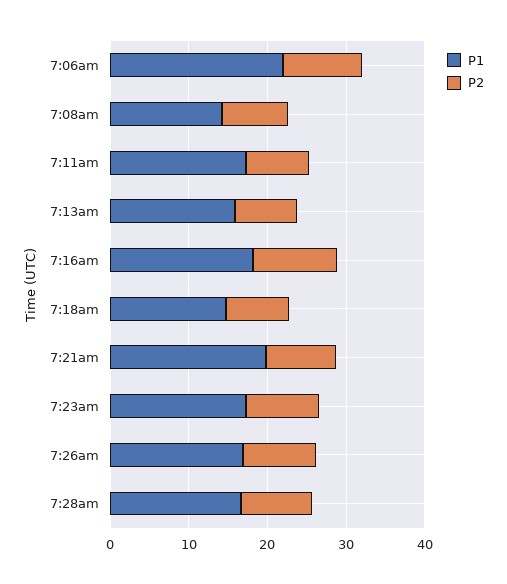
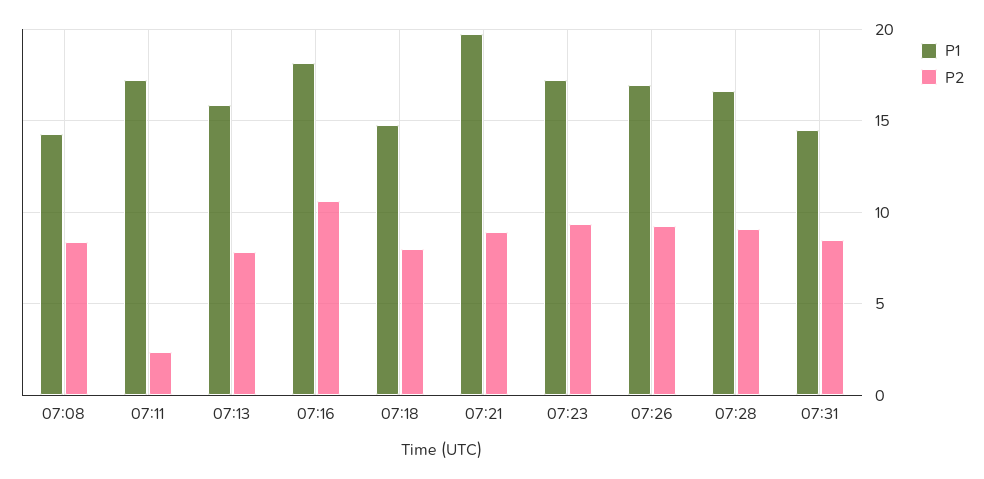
P1, 7:06am: 22 -> none
P2, 7:06am: 10 -> none
P2, 7:11am: 8 -> 2.5
P1, 07:31: none -> 14.5
P2, 07:31: none -> 8.5

